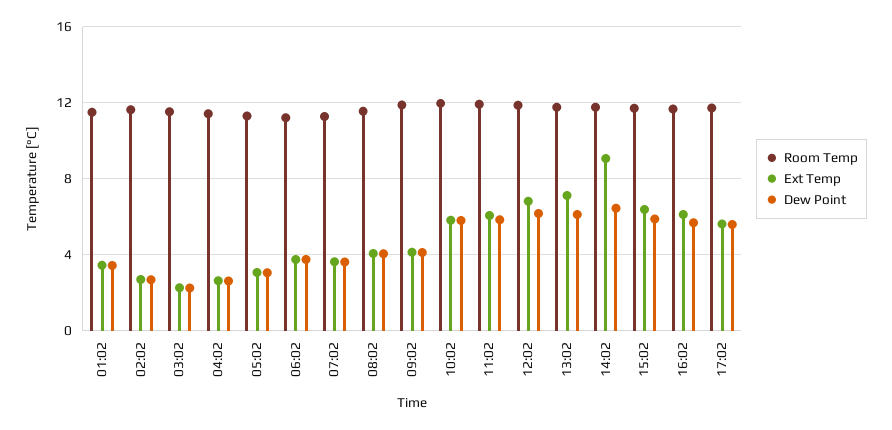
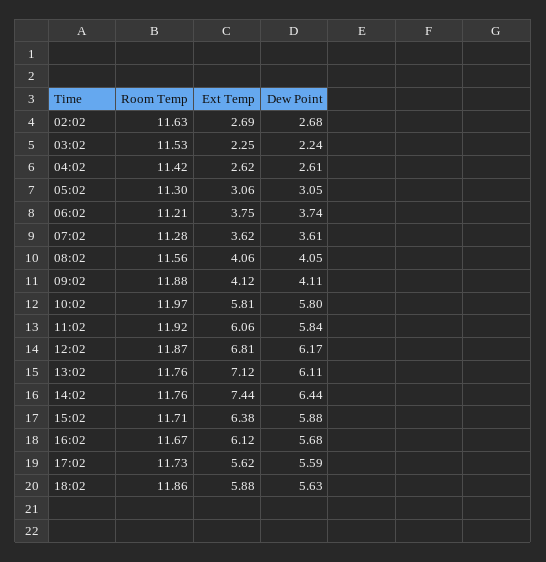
Room Temp, 01:02: 11.5 -> none
Ext Temp, 01:02: 3.5 -> none
Dew Point, 01:02: 3.5 -> none
Ext Temp, 14:02: 9 -> 7.44
Room Temp, 18:02: none -> 11.86
Ext Temp, 18:02: none -> 5.88
Dew Point, 18:02: none -> 5.63

